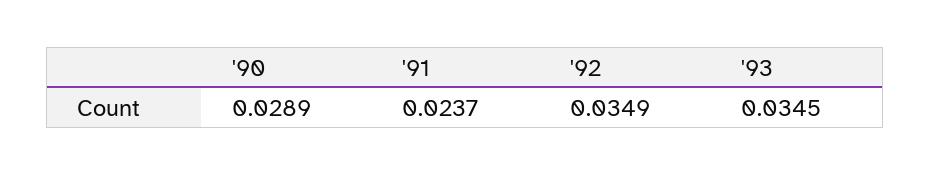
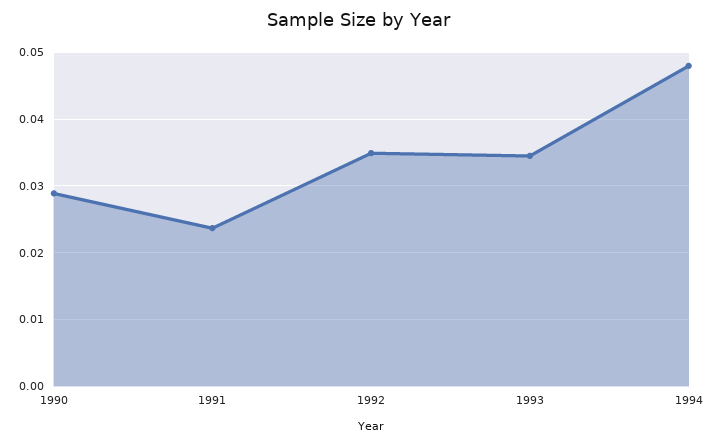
1994: none -> 0.048

